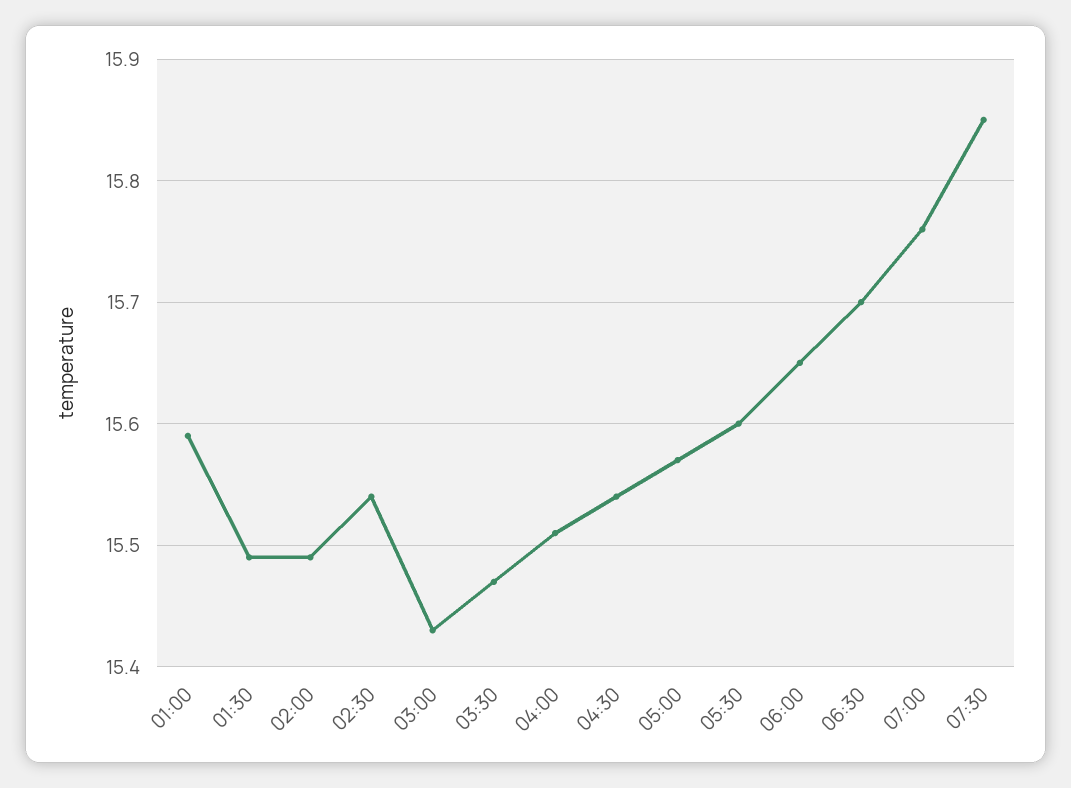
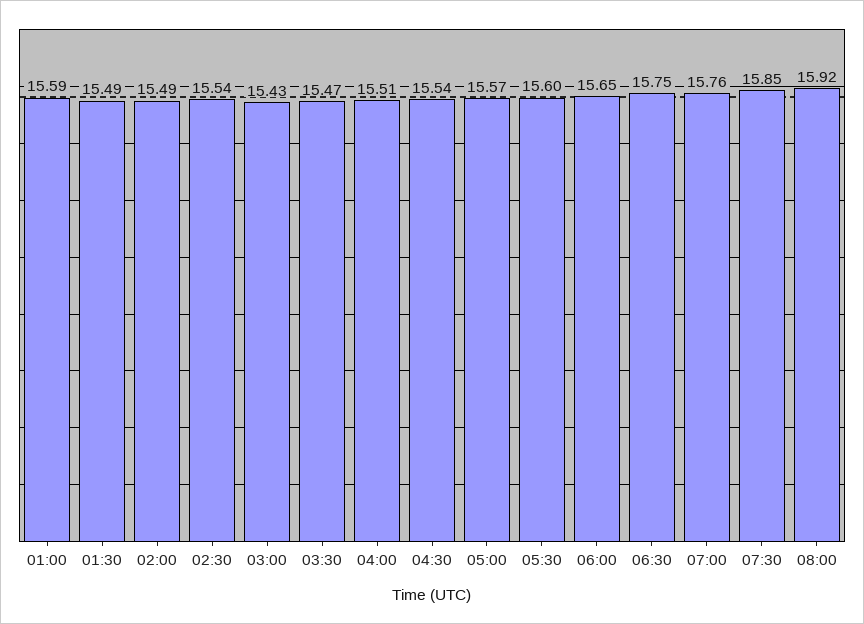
06:30: 15.7 -> 15.75
08:00: none -> 15.92

